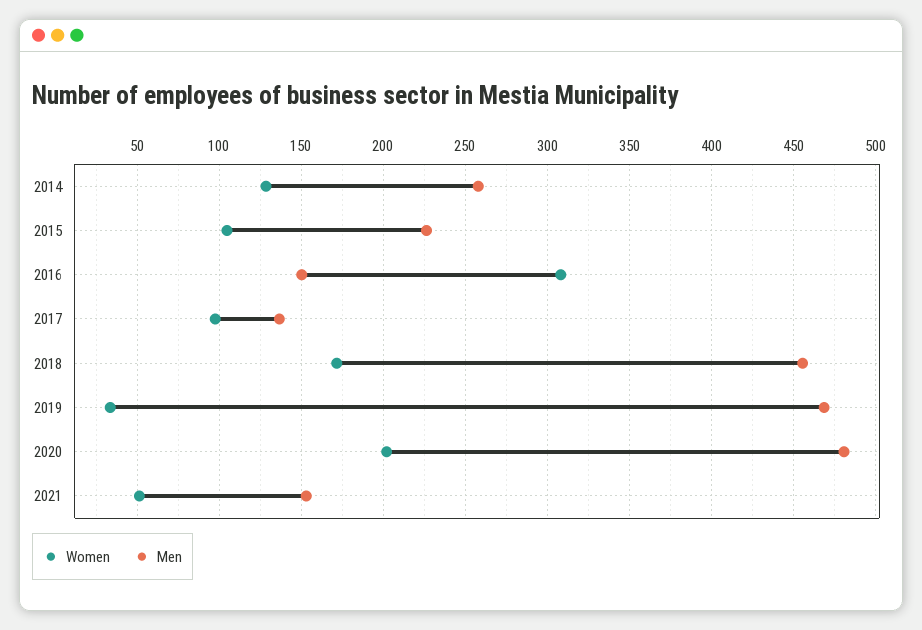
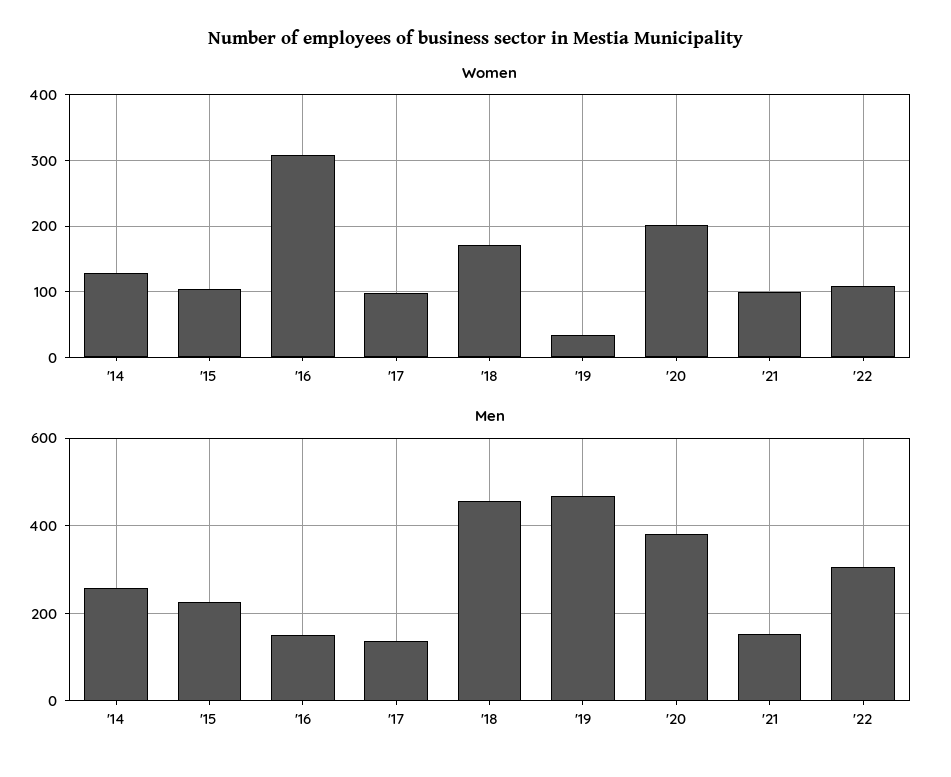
Men, 2020: 480 -> 380
Women, 2021: 50 -> 100
Women, '22: none -> 110
Men, '22: none -> 300

